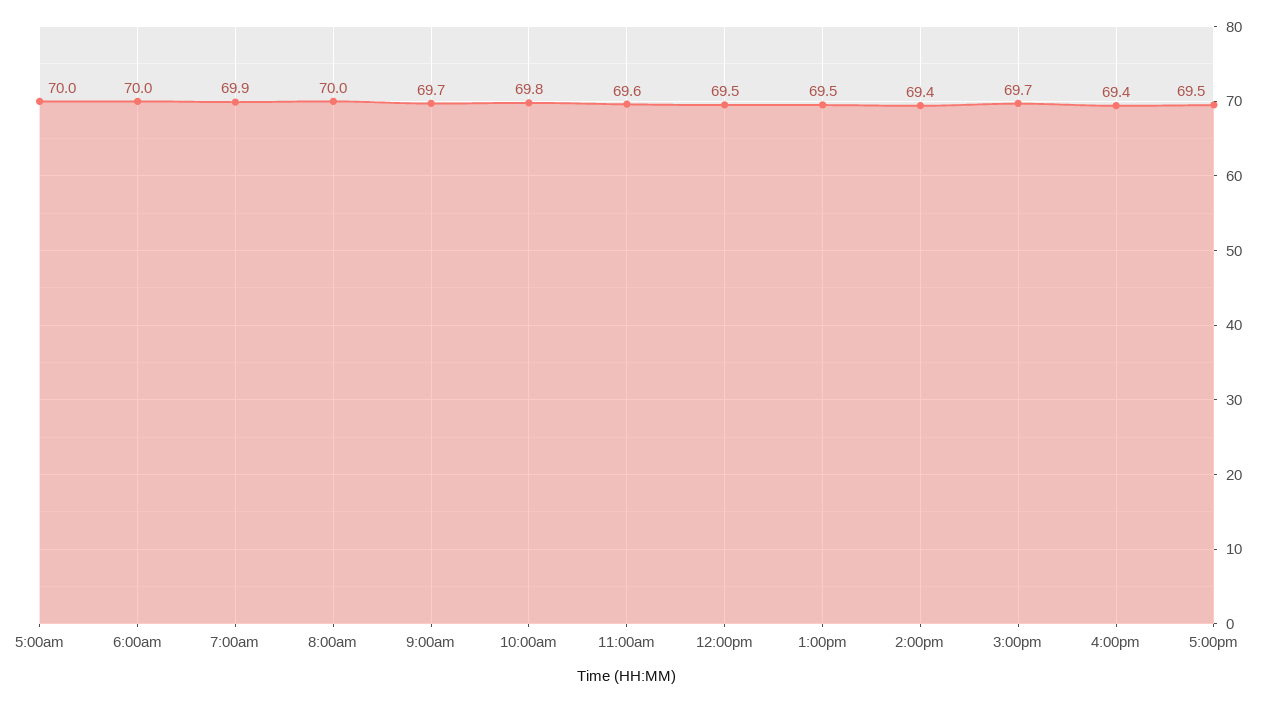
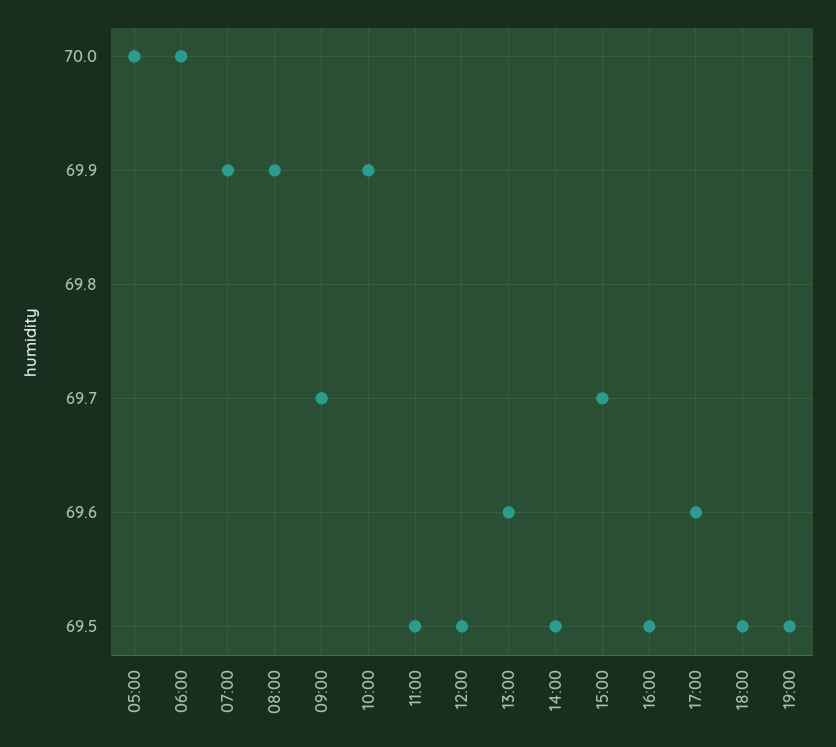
8:00am: 70 -> 69.9
10:00am: 69.8 -> 69.9
11:00am: 69.6 -> 69.5
1:00pm: 69.5 -> 69.6
2:00pm: 69.4 -> 69.5
4:00pm: 69.4 -> 69.5
5:00pm: 69.5 -> 69.6
18:00: none -> 69.5
19:00: none -> 69.5

